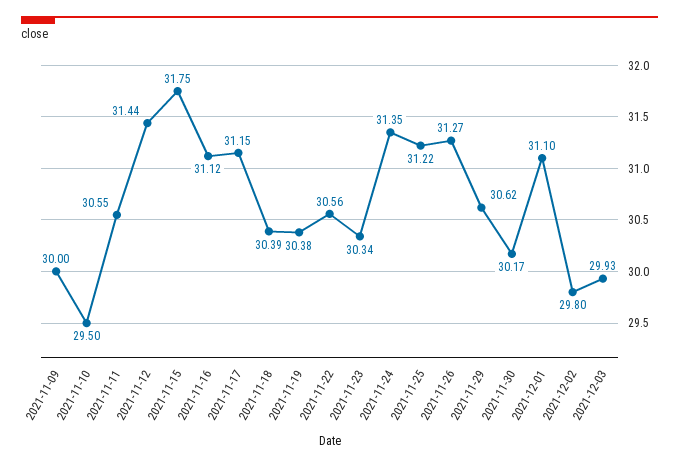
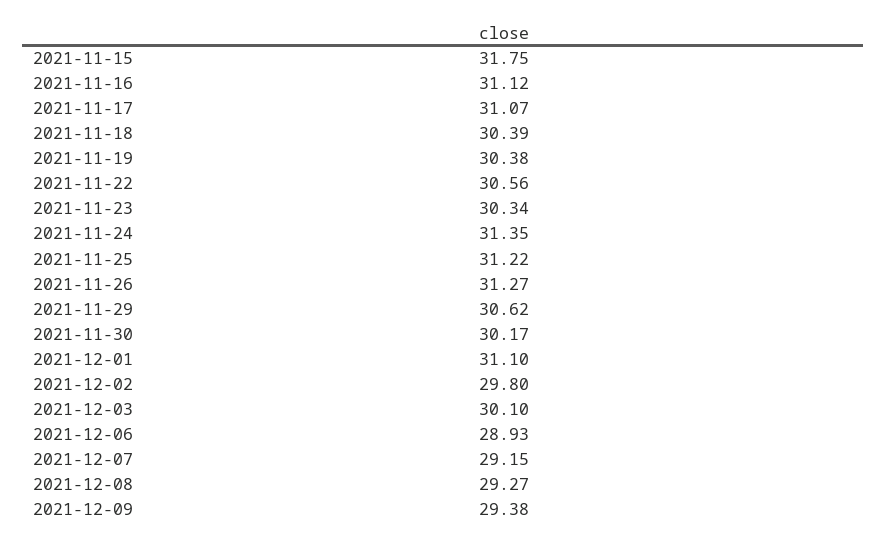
2021-11-09: 30 -> none
2021-11-10: 29.5 -> none
2021-11-11: 30.55 -> none
2021-11-12: 31.44 -> none
2021-11-17: 31.15 -> 31.07
2021-12-03: 29.93 -> 30.1
2021-12-06: none -> 28.93
2021-12-07: none -> 29.15
2021-12-08: none -> 29.27
2021-12-09: none -> 29.38

